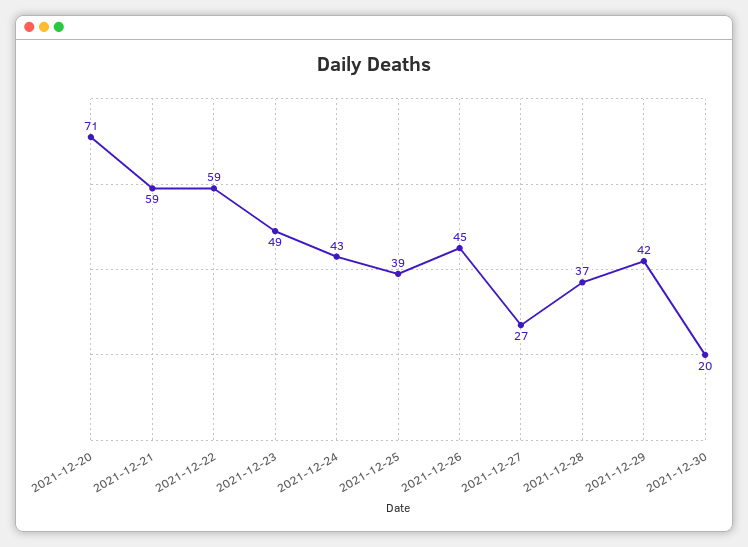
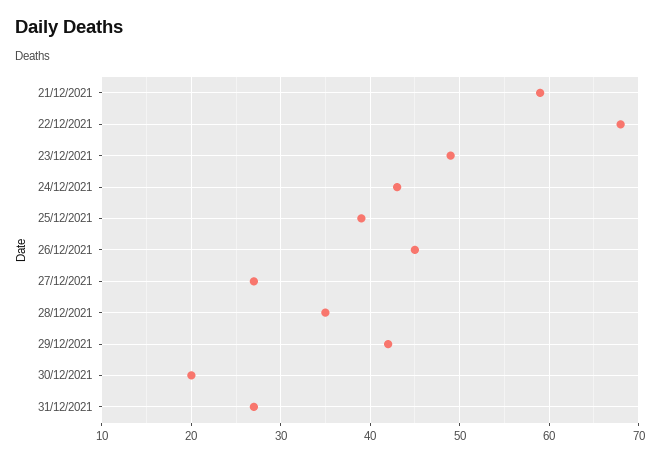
2021-12-20: 71 -> none
2021-12-22: 59 -> 68
2021-12-28: 37 -> 35
31/12/2021: none -> 27

